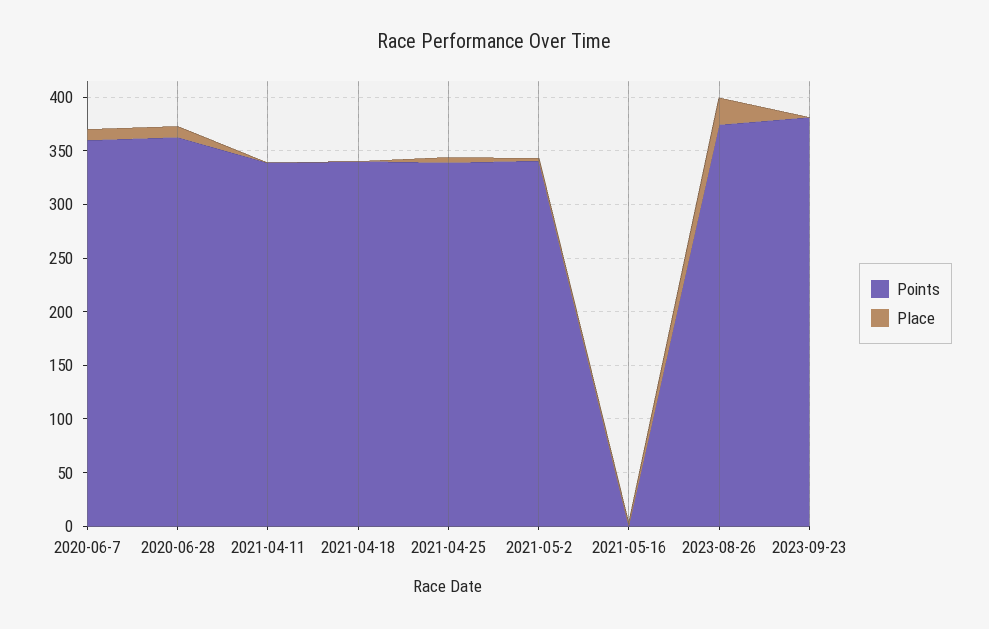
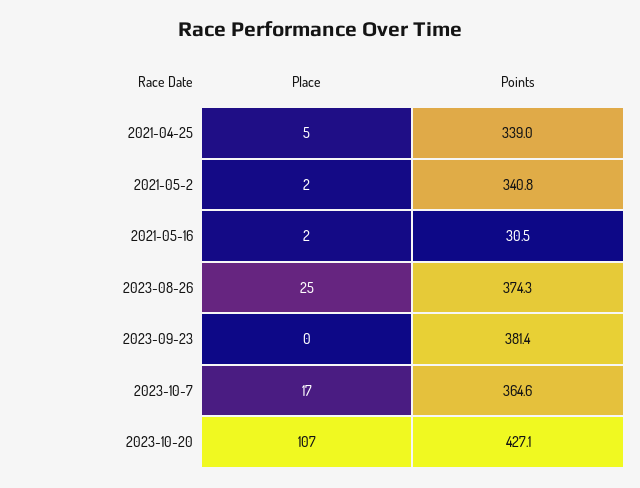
Points, 2020-06-7: 360 -> none
Place, 2020-06-7: 10 -> none
Points, 2020-06-28: 360 -> none
Place, 2020-06-28: 10 -> none
Points, 2021-04-11: 340 -> none
Place, 2021-04-11: 0 -> none
Points, 2021-04-18: 340 -> none
Place, 2021-04-18: 0 -> none
Points, 2021-05-16: 0 -> 30.5
Place, 2023-10-7: none -> 17
Points, 2023-10-7: none -> 364.6
Place, 2023-10-20: none -> 107
Points, 2023-10-20: none -> 427.1

